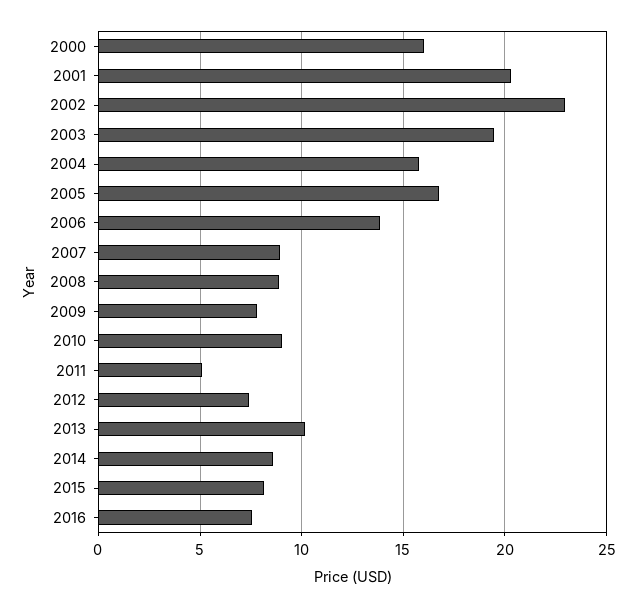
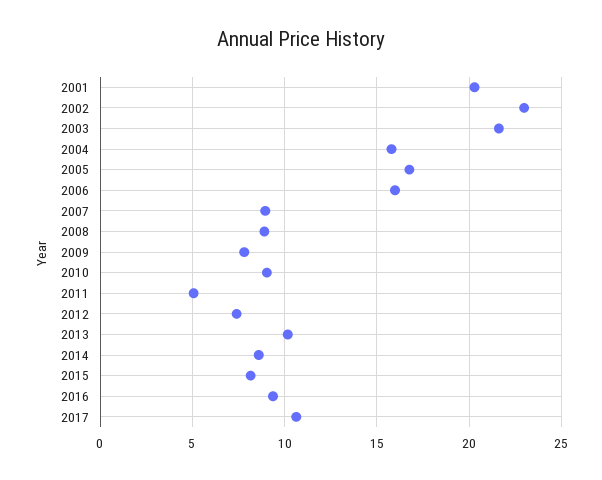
2000: 16 -> none
2003: 19.5 -> 21.5
2006: 14 -> 16
2016: 7.5 -> 9.5
2017: none -> 10.5

